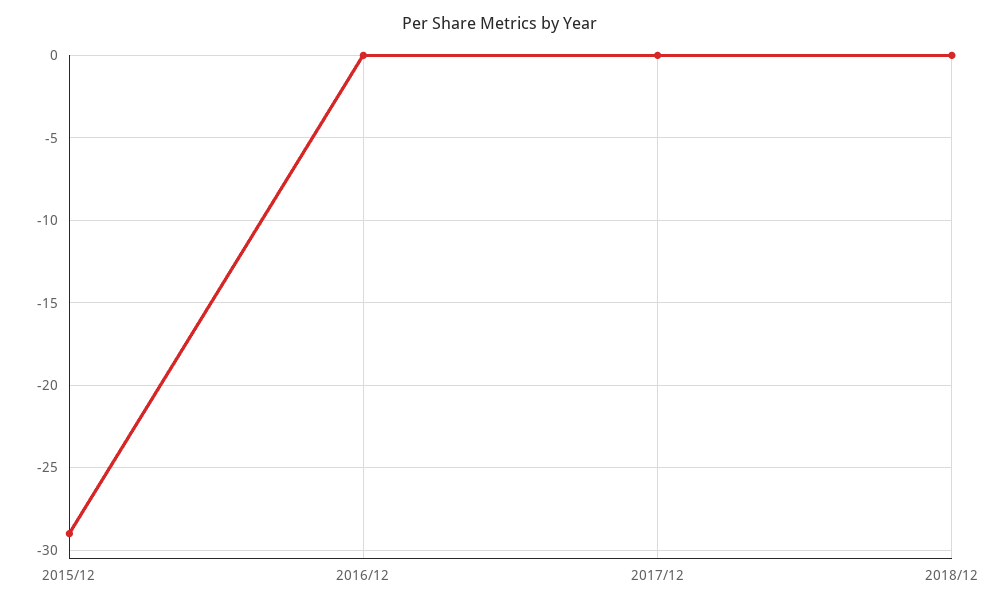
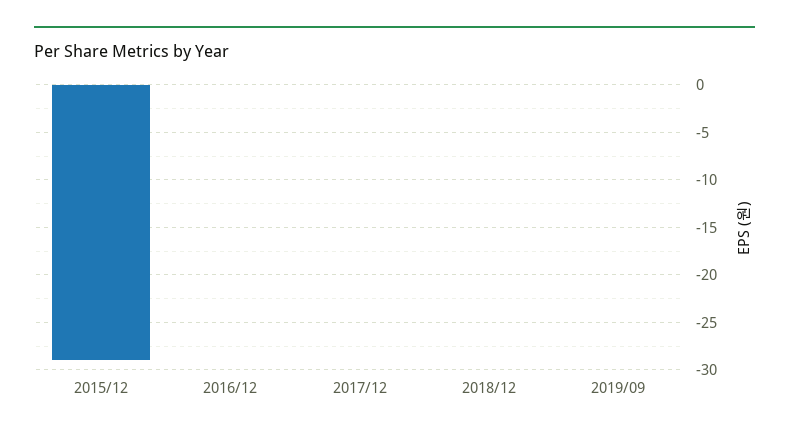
2019/09: none -> 0

